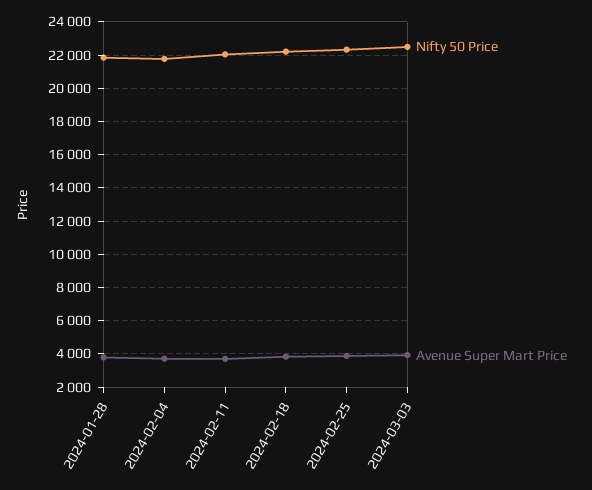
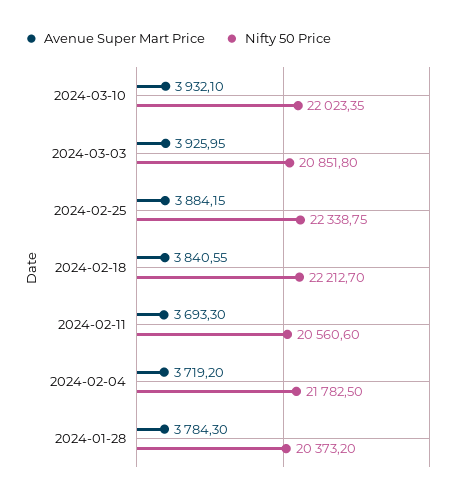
Nifty 50 Price, 2024-01-28: 22000 -> 20373.2
Nifty 50 Price, 2024-02-11: 22000 -> 20560.6
Nifty 50 Price, 2024-03-03: 22500 -> 20851.8
Avenue Super Mart Price, 2024-03-10: none -> 3932.1
Nifty 50 Price, 2024-03-10: none -> 22023.35

